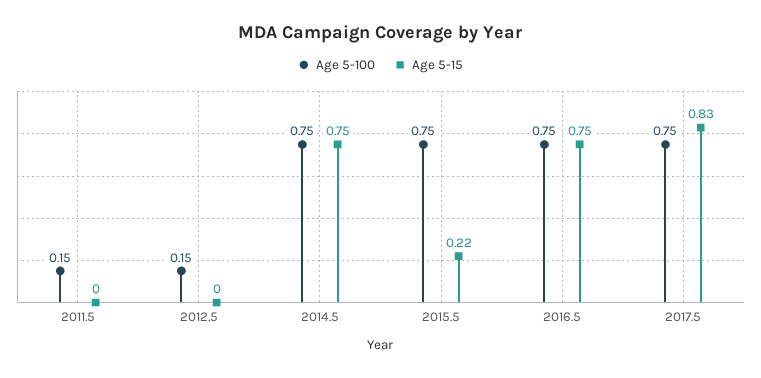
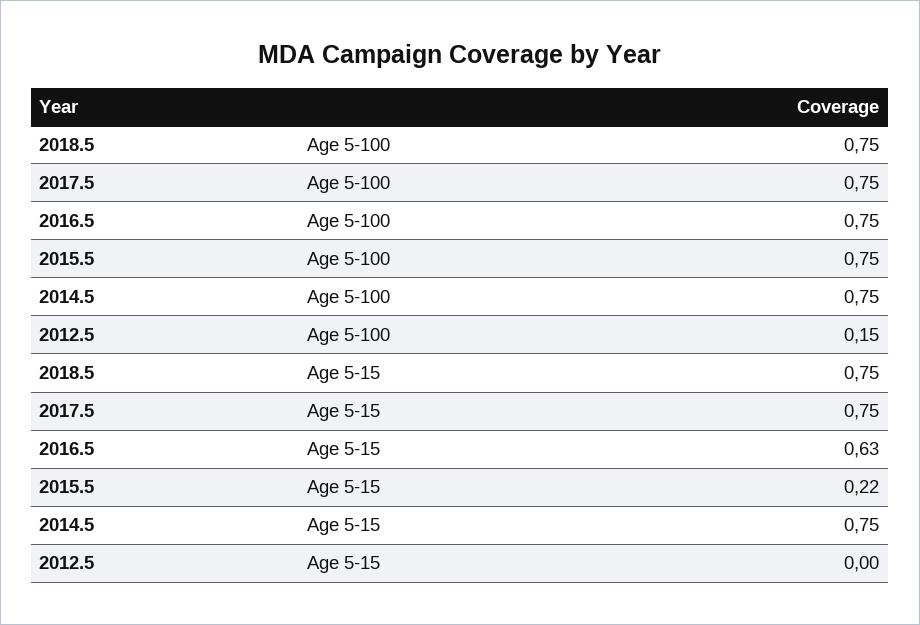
Age 5-100, 2011.5: 0.15 -> none
Age 5-15, 2011.5: 0 -> none
Age 5-15, 2016.5: 0.75 -> 0.63
Age 5-15, 2017.5: 0.83 -> 0.75
Age 5-100, 2018.5: none -> 0.75
Age 5-15, 2018.5: none -> 0.75

